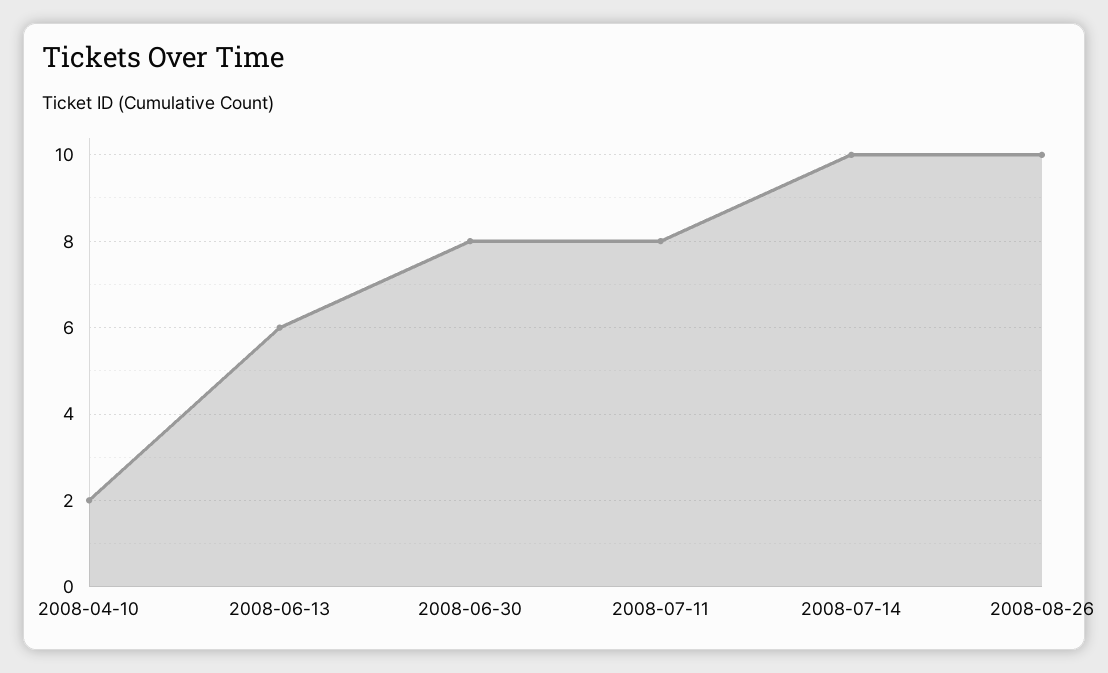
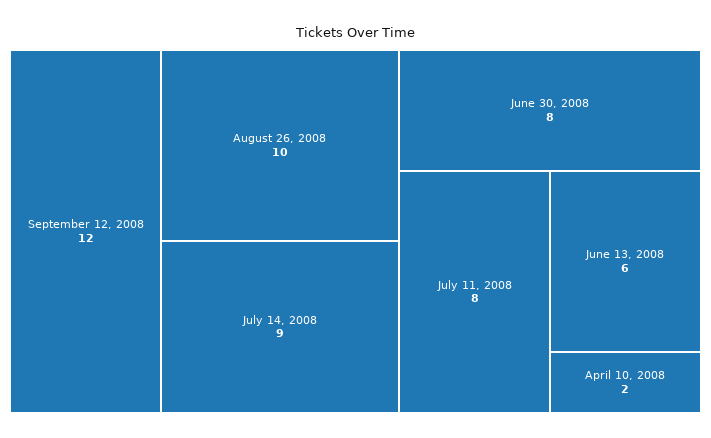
2008-07-14: 10 -> 9
September 12, 2008: none -> 12

